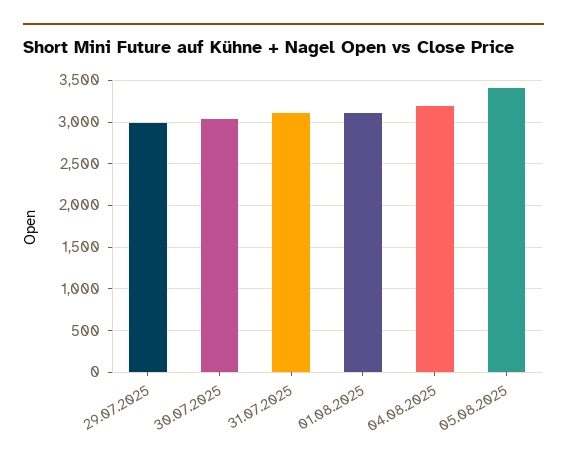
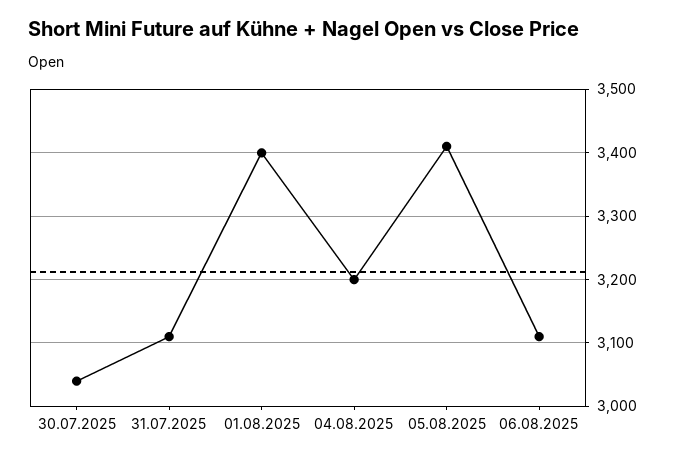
29.07.2025: 3000 -> none
01.08.2025: 3100 -> 3400
06.08.2025: none -> 3110

